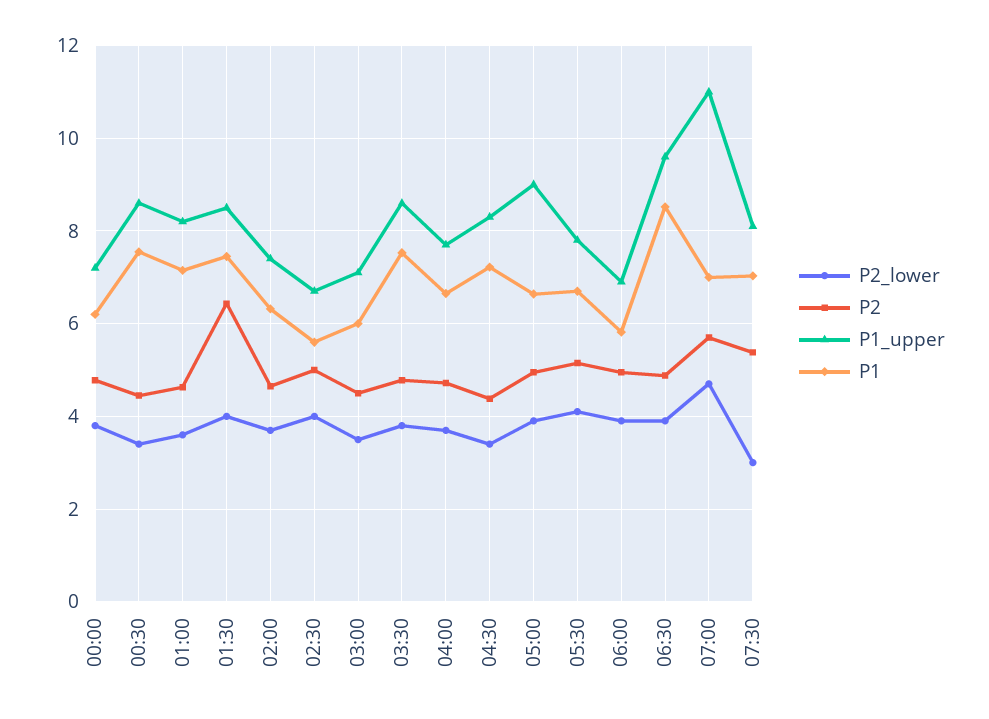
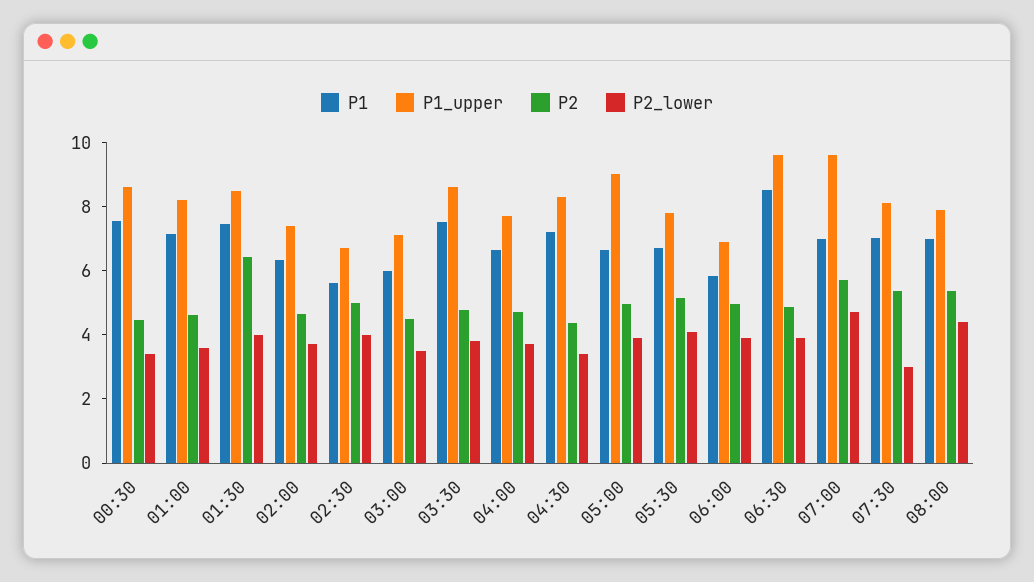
P2_lower, 00:00: 3.8 -> none
P2, 00:00: 4.8 -> none
P1_upper, 00:00: 7.2 -> none
P1, 00:00: 6.2 -> none
P1_upper, 07:00: 11 -> 9.5
P1, 08:00: none -> 7
P1_upper, 08:00: none -> 8
P2, 08:00: none -> 5.5
P2_lower, 08:00: none -> 4.5

